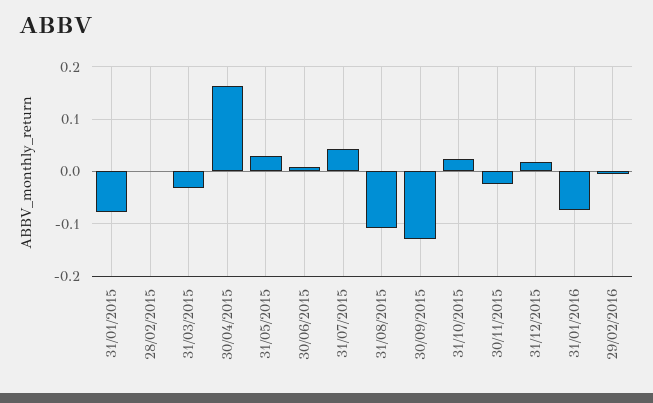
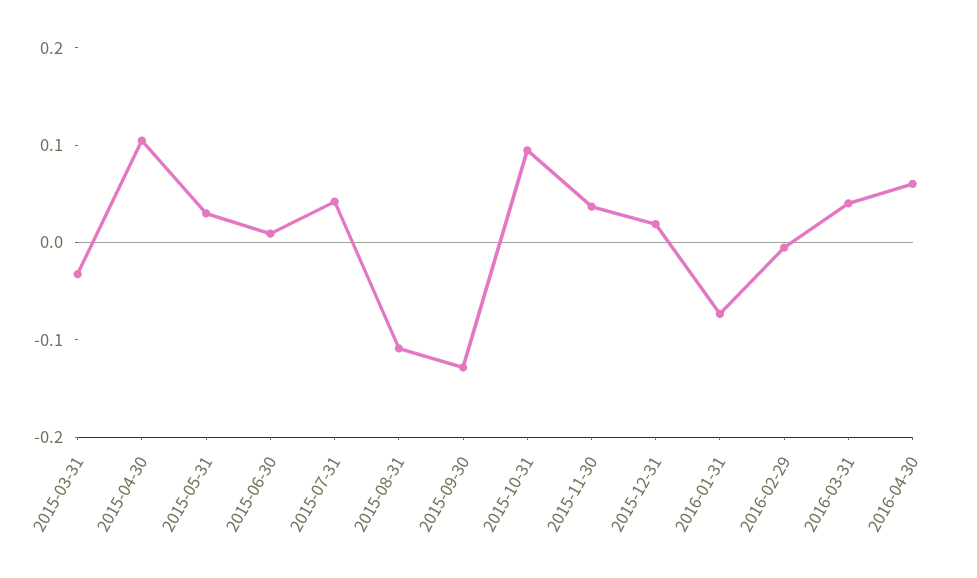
31/01/2015: -0.08 -> none
28/02/2015: 0 -> none
30/04/2015: 0.16 -> 0.1
31/10/2015: 0.02 -> 0.1
30/11/2015: -0.02 -> 0.04
2016-03-31: none -> 0.04
2016-04-30: none -> 0.06

